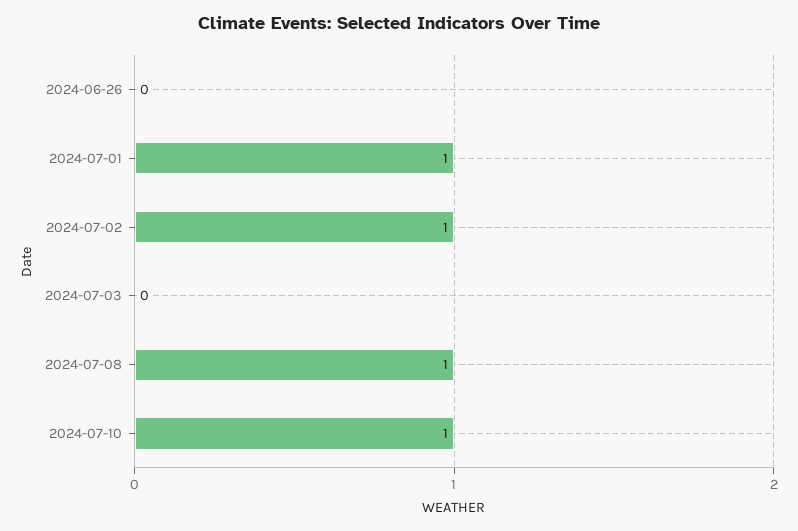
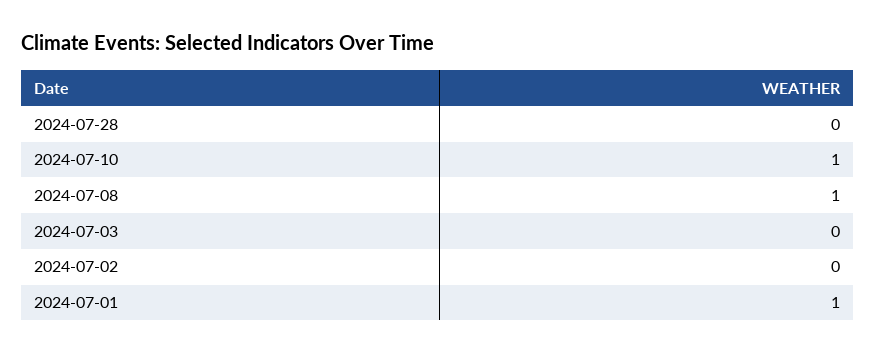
2024-06-26: 0 -> none
2024-07-02: 1 -> 0
2024-07-28: none -> 0

